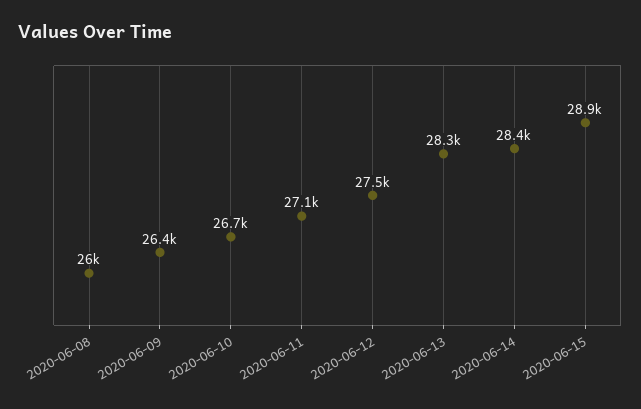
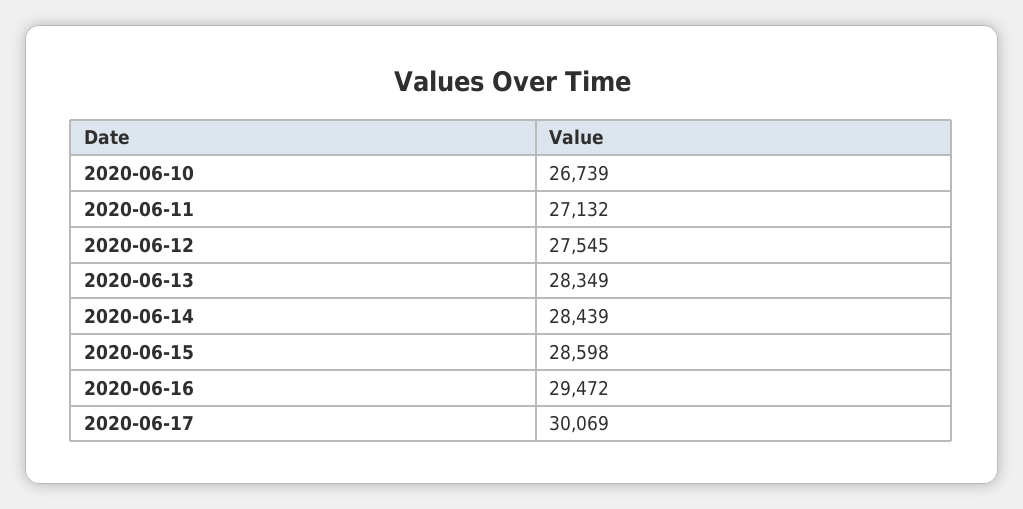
2020-06-08: 26000 -> none
2020-06-09: 26400 -> none
2020-06-15: 28900 -> 28598
2020-06-16: none -> 29472
2020-06-17: none -> 30069

